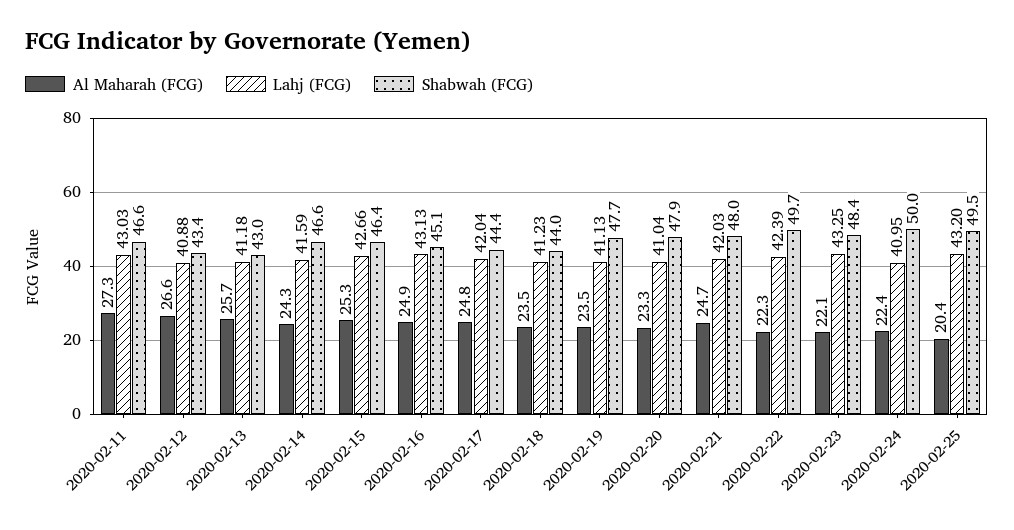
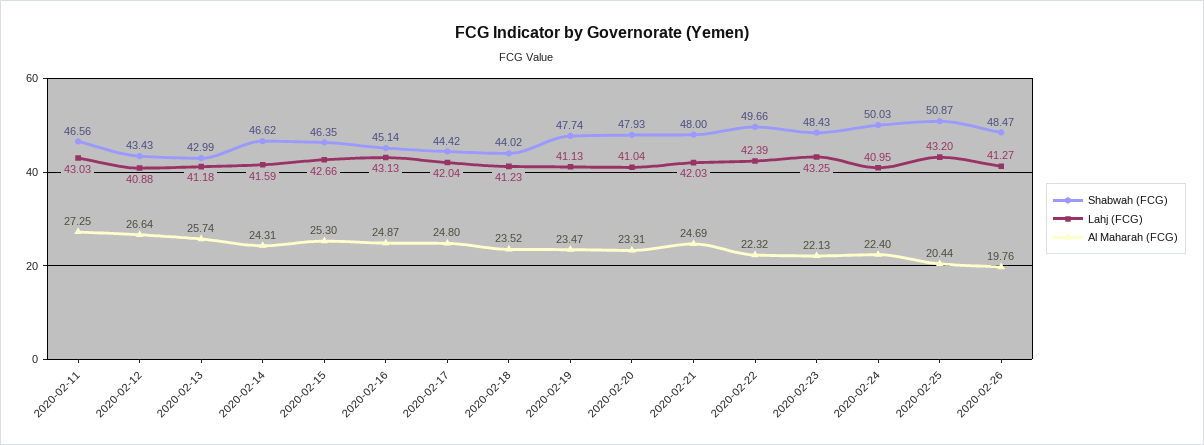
Shabwah (FCG), 2020-02-25: 49.5 -> 50.87
Shabwah (FCG), 2020-02-26: none -> 48.47
Lahj (FCG), 2020-02-26: none -> 41.27
Al Maharah (FCG), 2020-02-26: none -> 19.76

